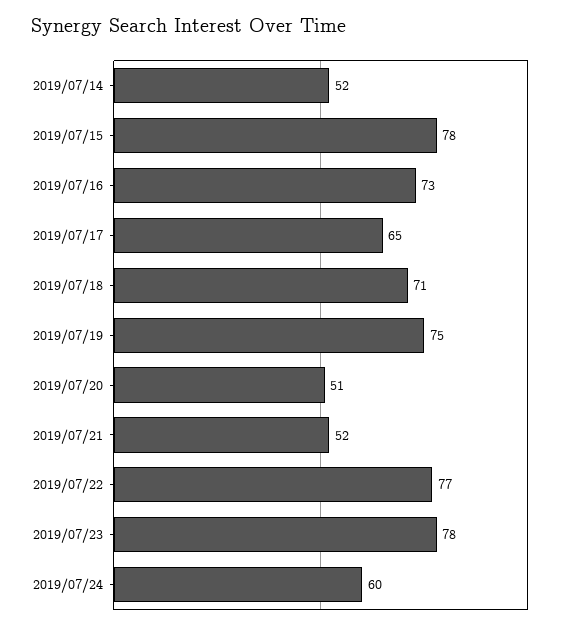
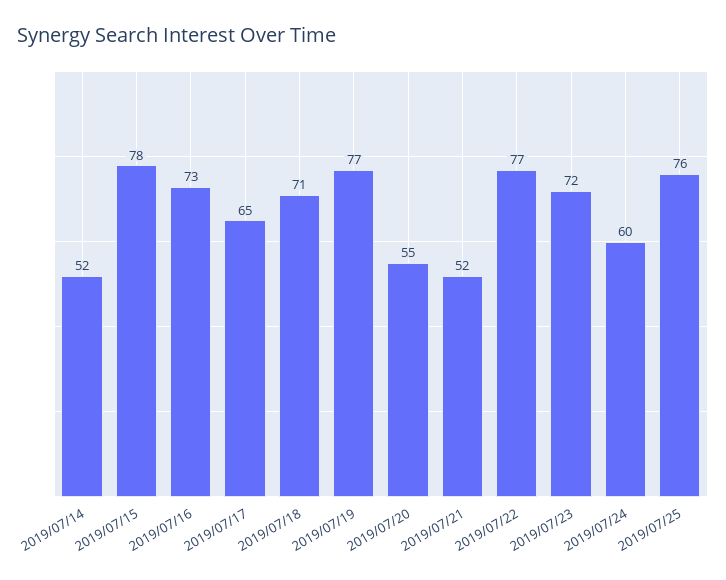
2019/07/19: 75 -> 77
2019/07/20: 51 -> 55
2019/07/23: 78 -> 72
2019/07/25: none -> 76

